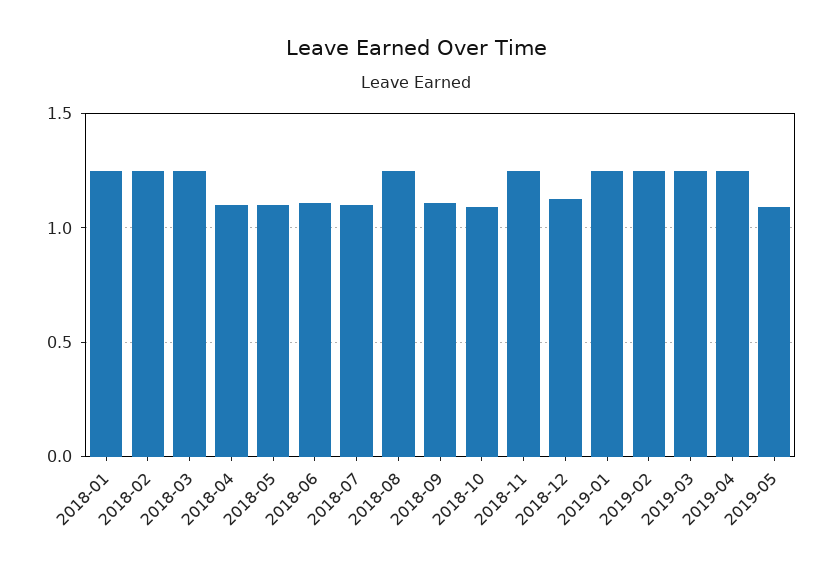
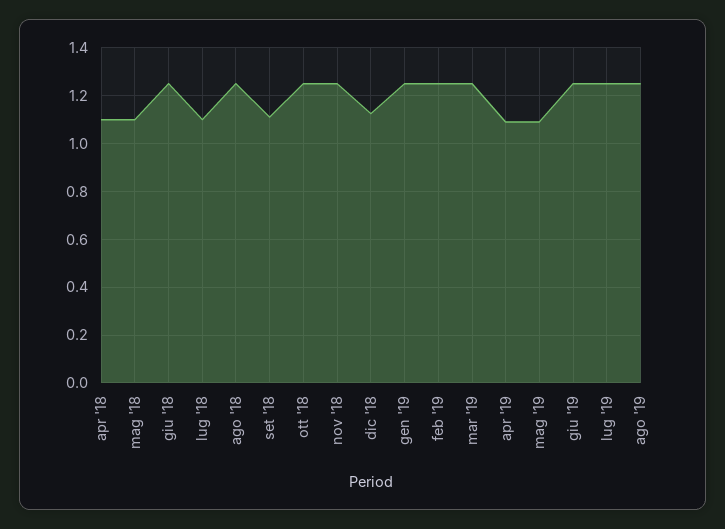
2018-01: 1.25 -> none
2018-02: 1.25 -> none
2018-03: 1.25 -> none
2018-06: 1.1 -> 1.25
2018-10: 1.1 -> 1.25
2019-04: 1.25 -> 1.1
giu '19: none -> 1.25
lug '19: none -> 1.25
ago '19: none -> 1.25

